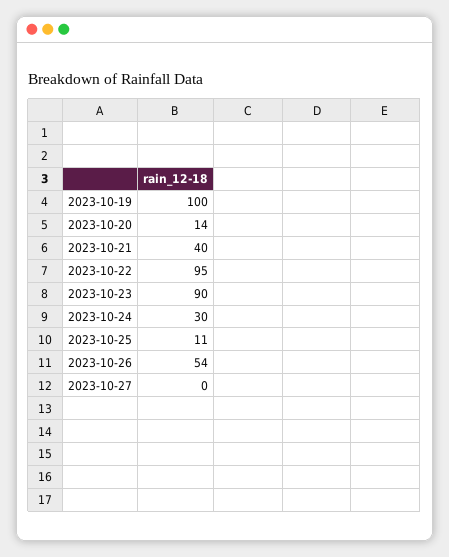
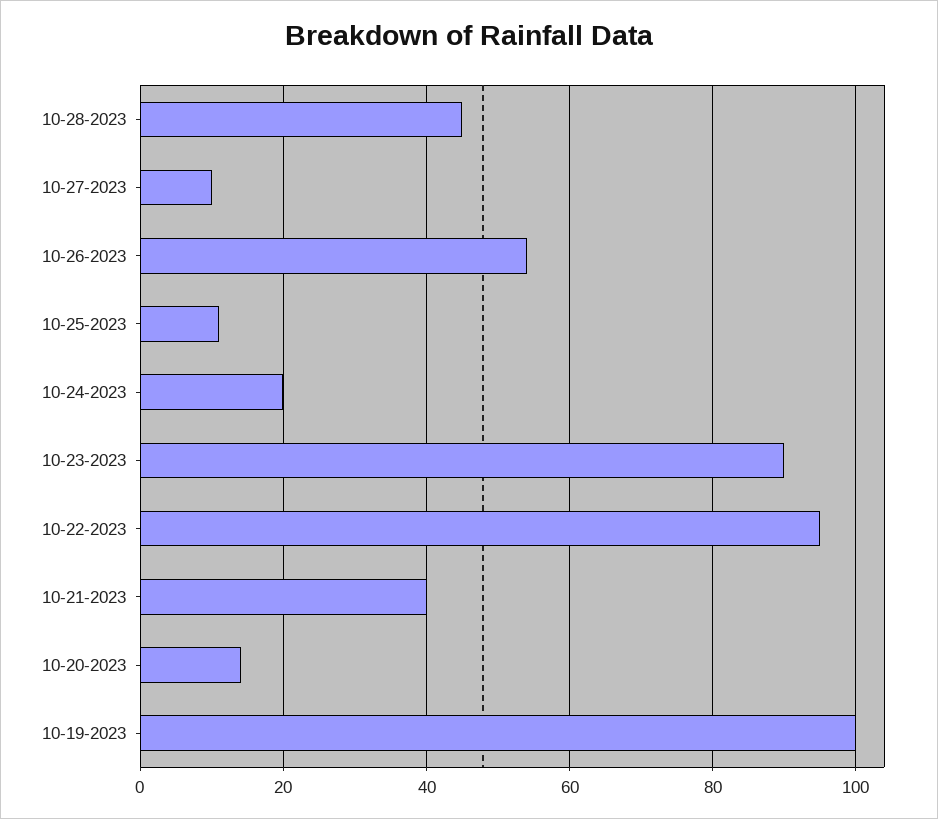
2023-10-24: 30 -> 20
2023-10-27: 0 -> 10
10-28-2023: none -> 45

